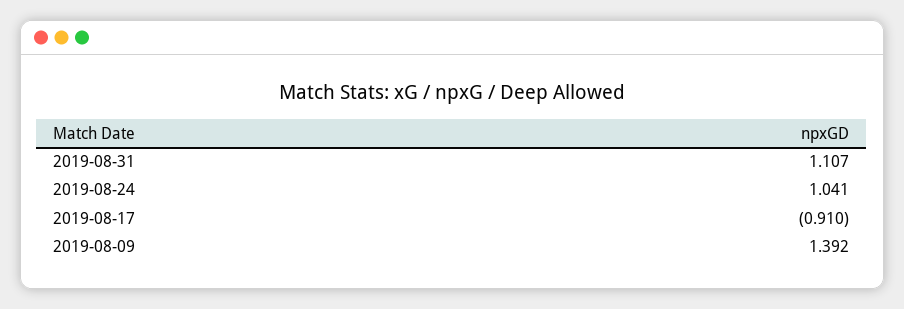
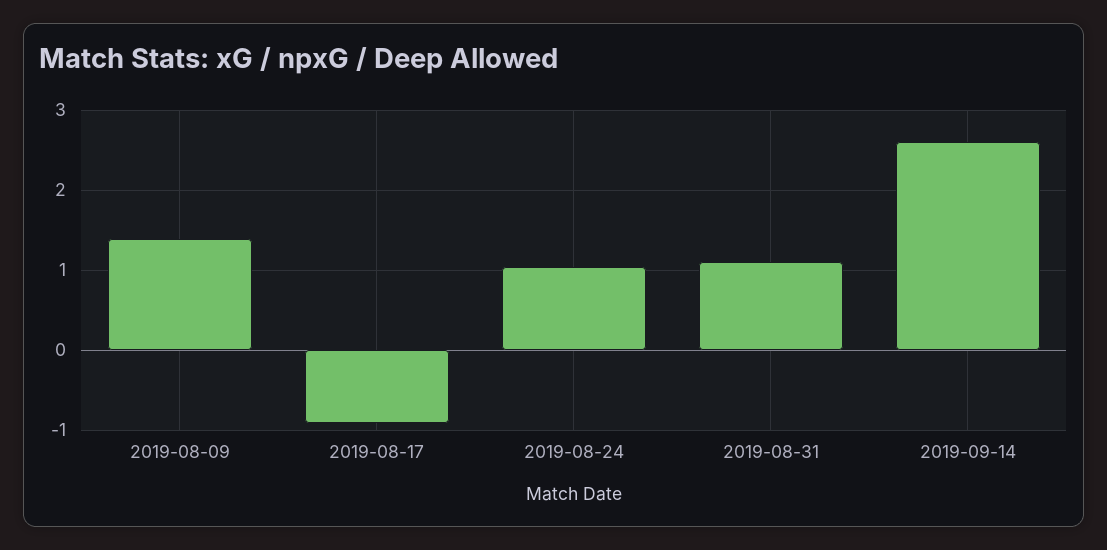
2019-09-14: none -> 2.6

